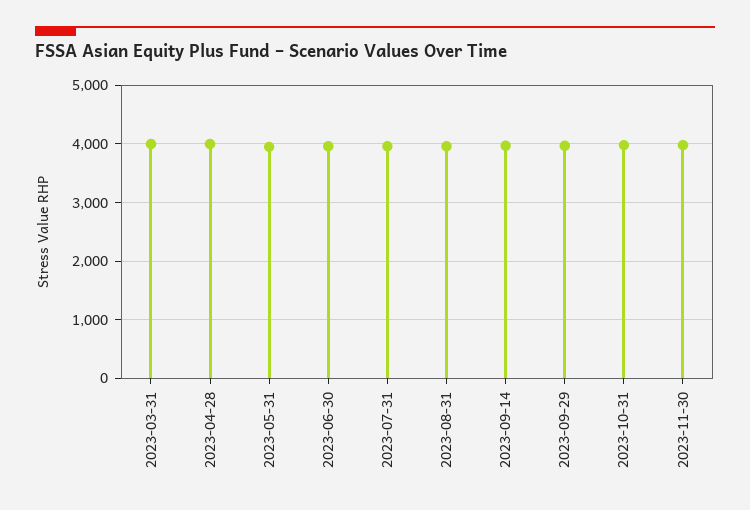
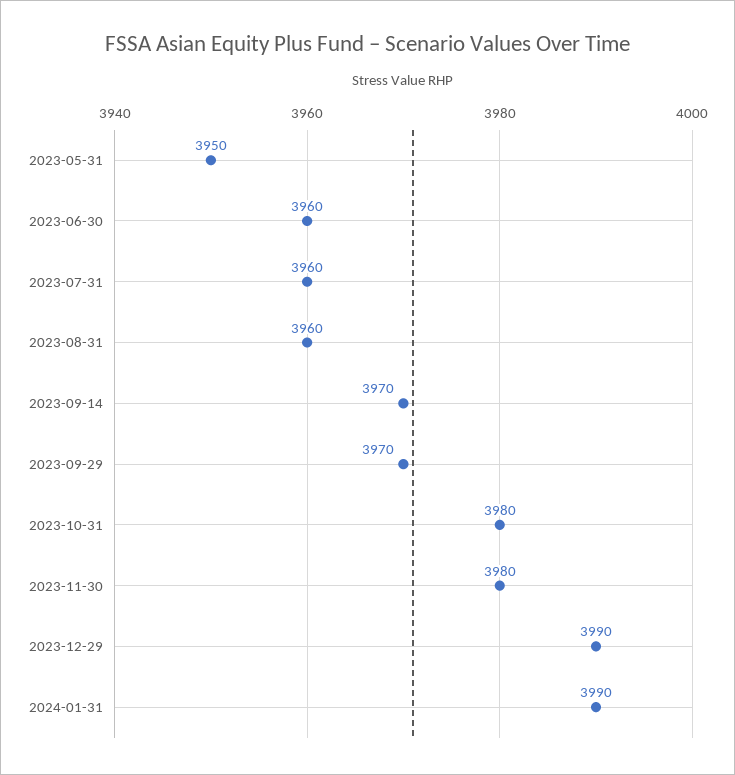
2023-03-31: 4000 -> none
2023-04-28: 4000 -> none
2023-12-29: none -> 3990
2024-01-31: none -> 3990

